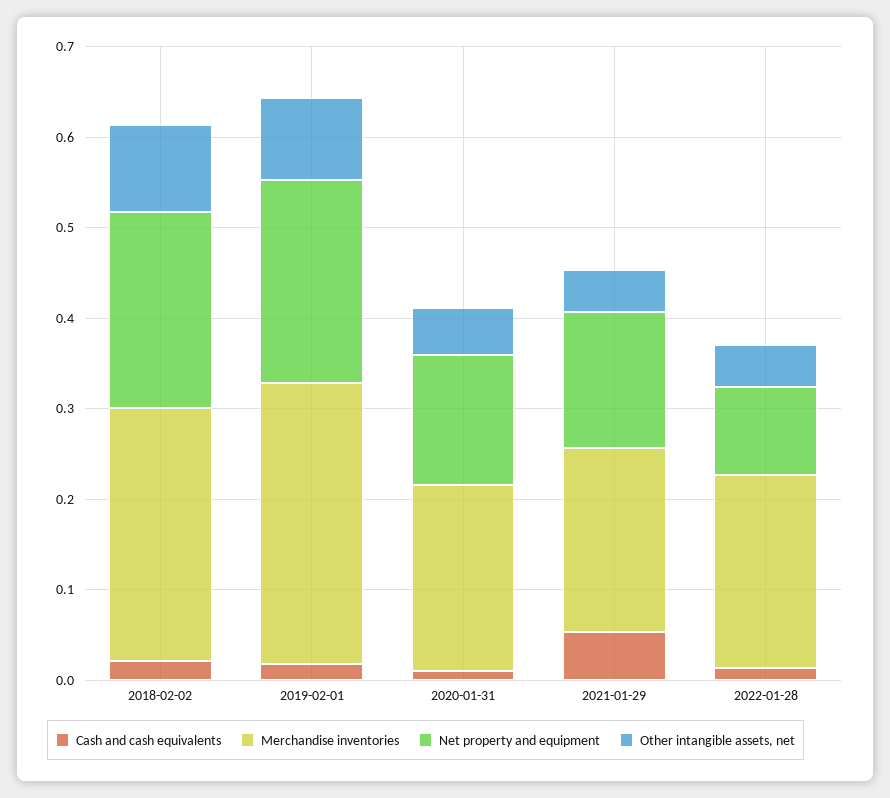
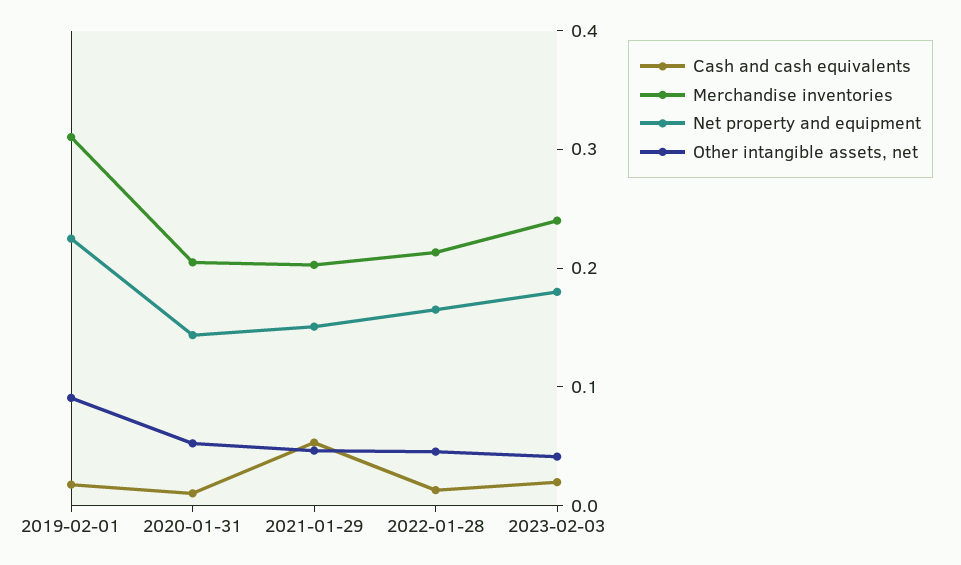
Cash and cash equivalents, 2018-02-02: 0.02 -> none
Merchandise inventories, 2018-02-02: 0.28 -> none
Net property and equipment, 2018-02-02: 0.22 -> none
Other intangible assets, net, 2018-02-02: 0.1 -> none
Net property and equipment, 2022-01-28: 0.1 -> 0.16
Cash and cash equivalents, 2023-02-03: none -> 0.02
Merchandise inventories, 2023-02-03: none -> 0.24
Net property and equipment, 2023-02-03: none -> 0.18
Other intangible assets, net, 2023-02-03: none -> 0.04

